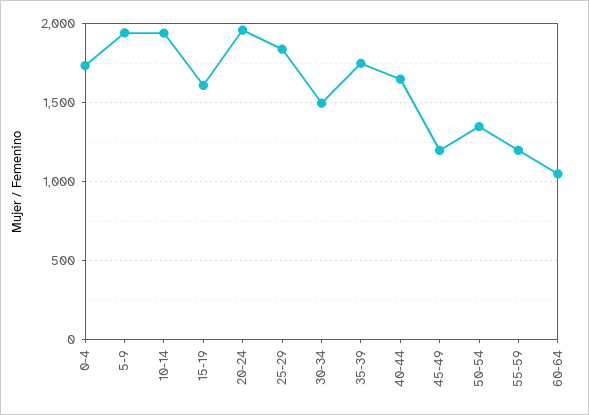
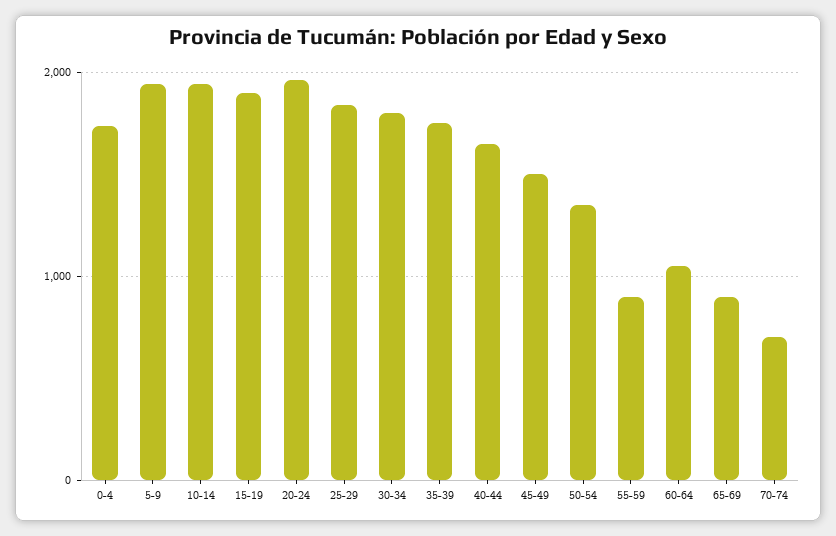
15-19: 1600 -> 1900
30-34: 1500 -> 1800
45-49: 1200 -> 1500
55-59: 1200 -> 900
65-69: none -> 900
70-74: none -> 700

